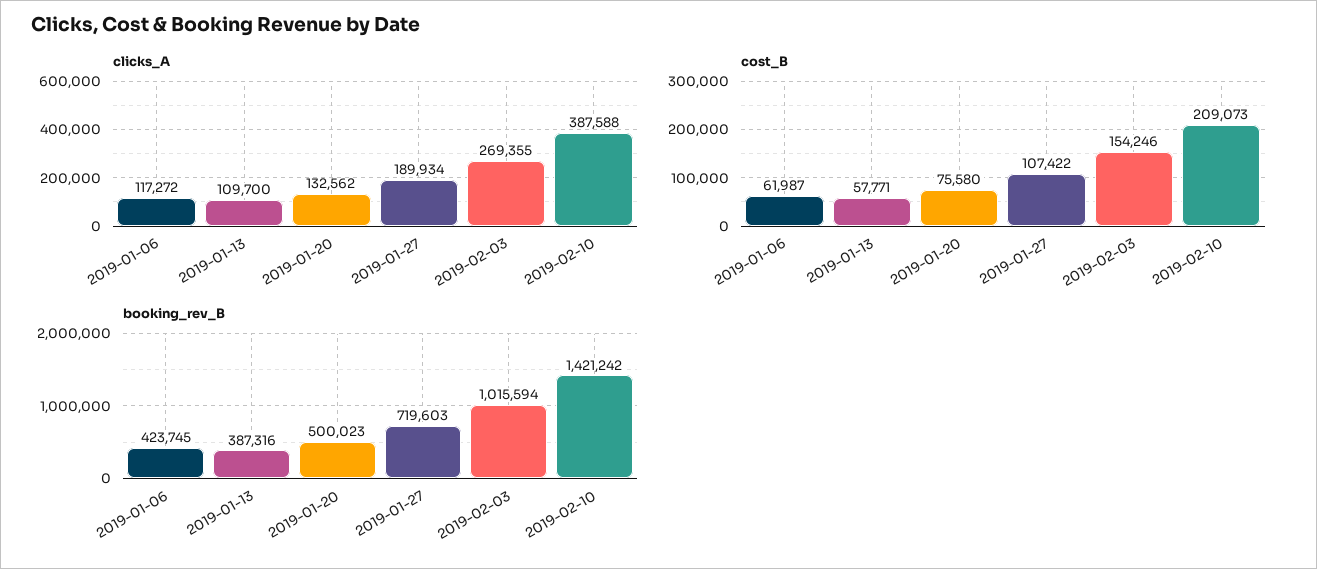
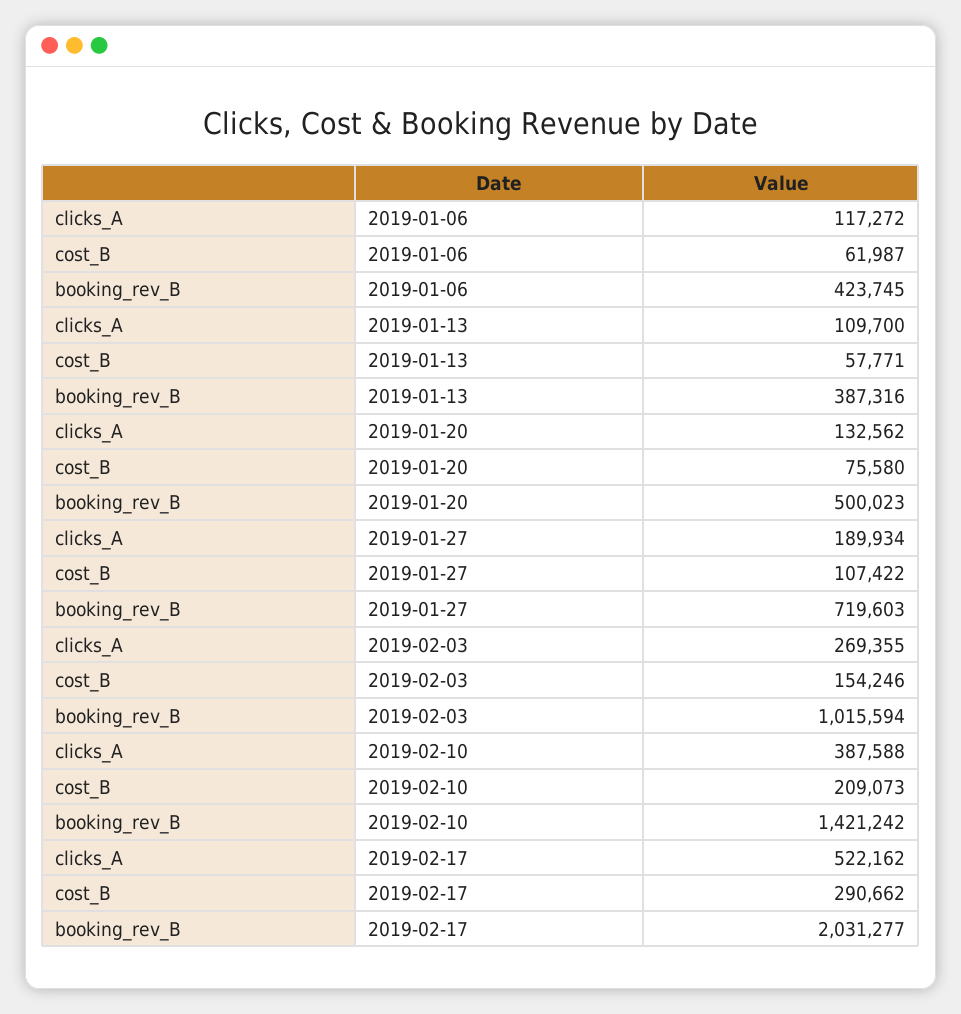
clicks_A, 2019-02-17: none -> 522162
cost_B, 2019-02-17: none -> 290662
booking_rev_B, 2019-02-17: none -> 2031277

